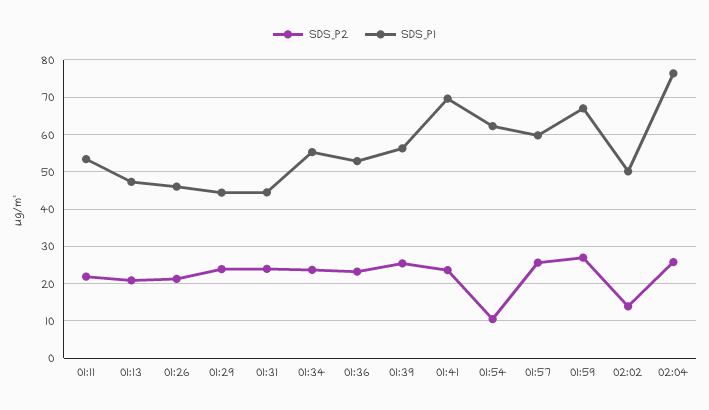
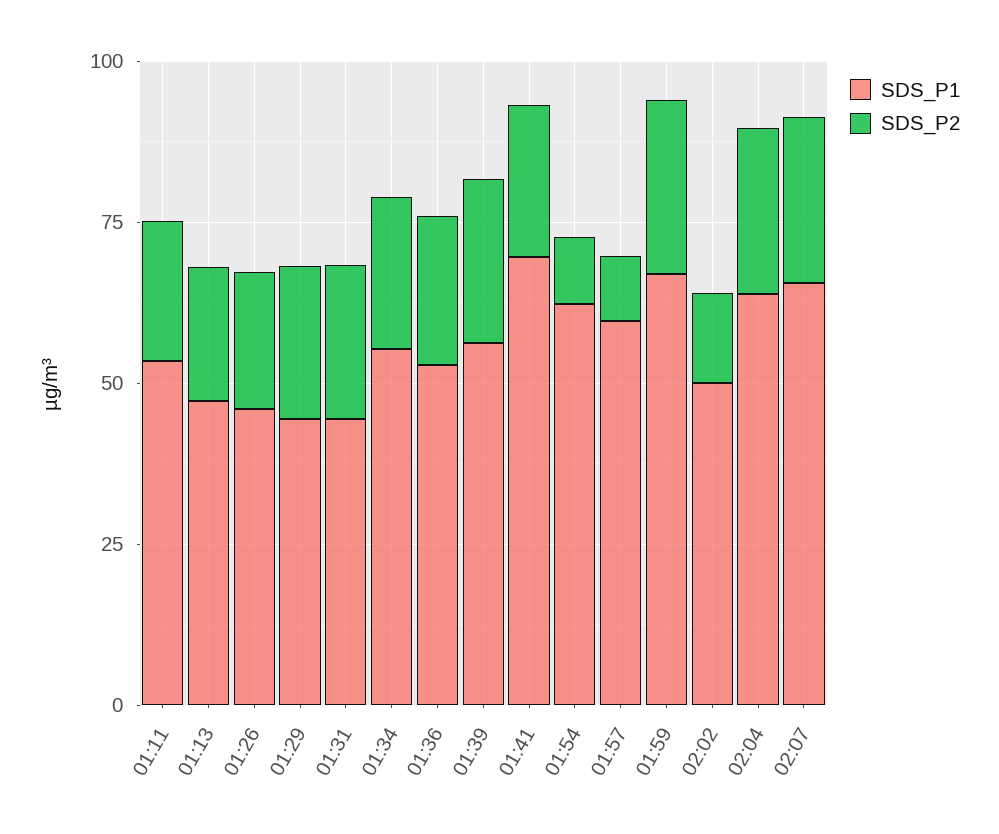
SDS_P2, 01:57: 26 -> 10
SDS_P1, 02:04: 76 -> 65
SDS_P1, 02:07: none -> 65
SDS_P2, 02:07: none -> 25

